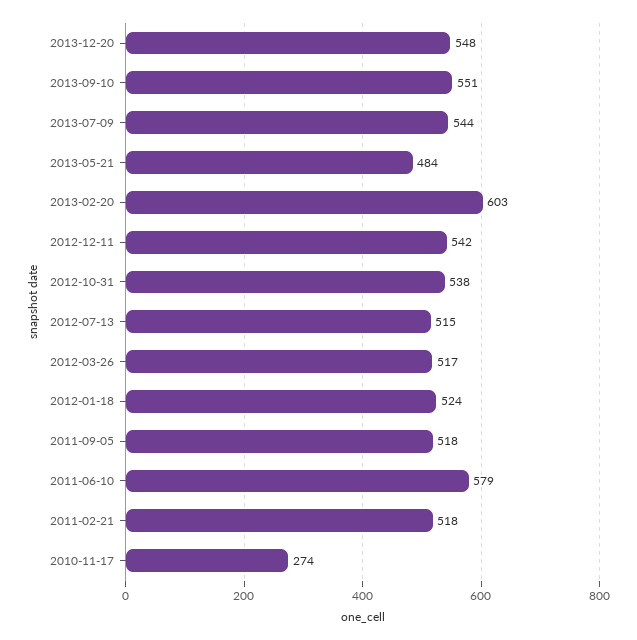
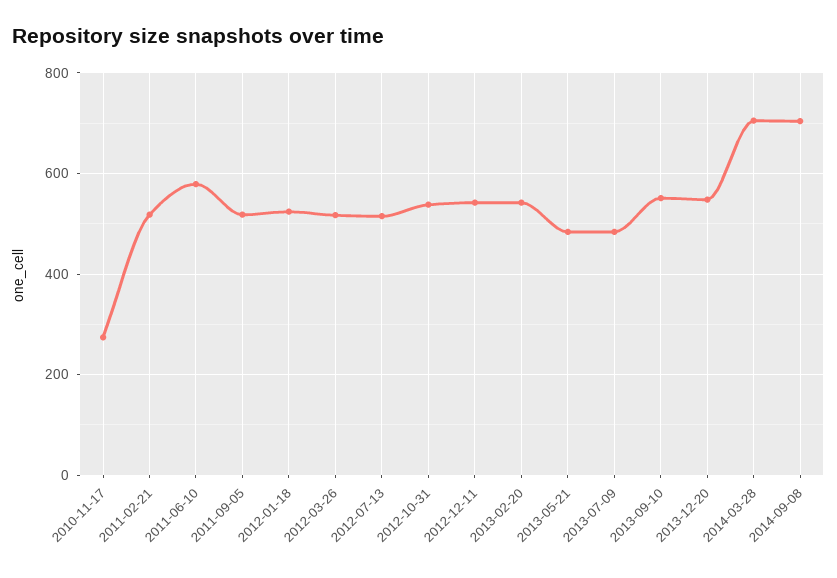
2013-07-09: 544 -> 480
2013-02-20: 603 -> 540
2014-03-28: none -> 700
2014-09-08: none -> 700

